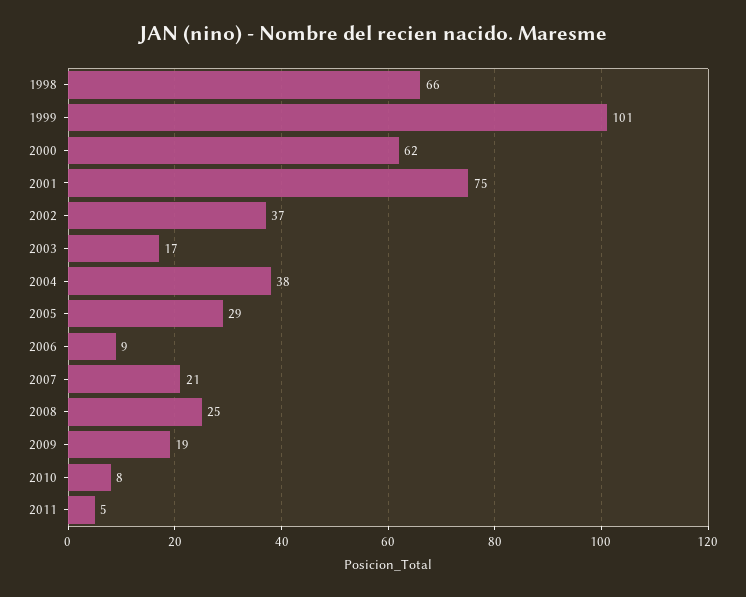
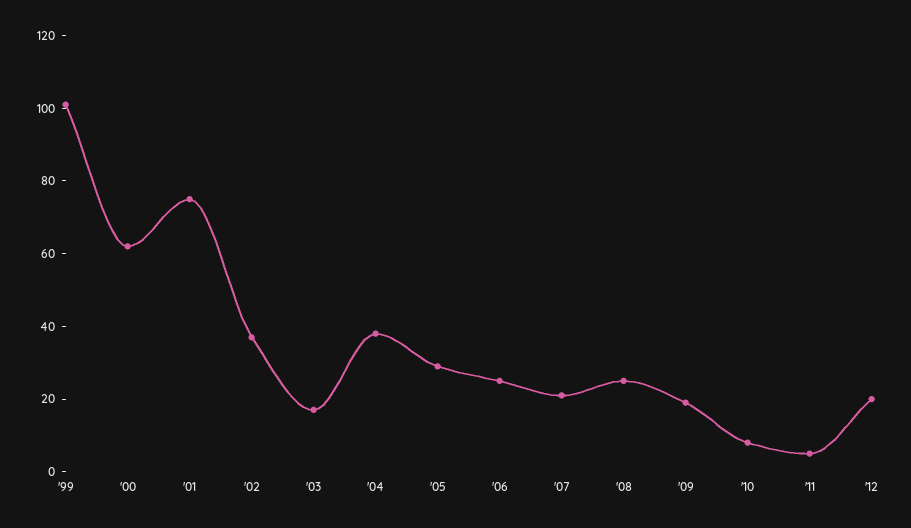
1998: 66 -> none
2006: 9 -> 25
'12: none -> 20

